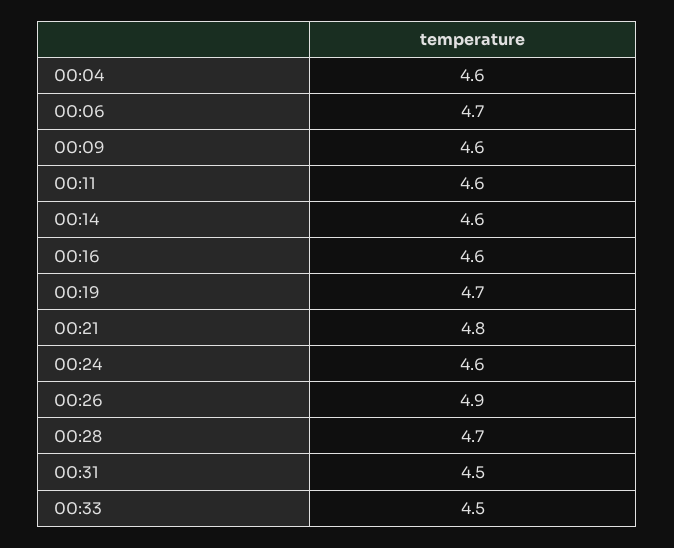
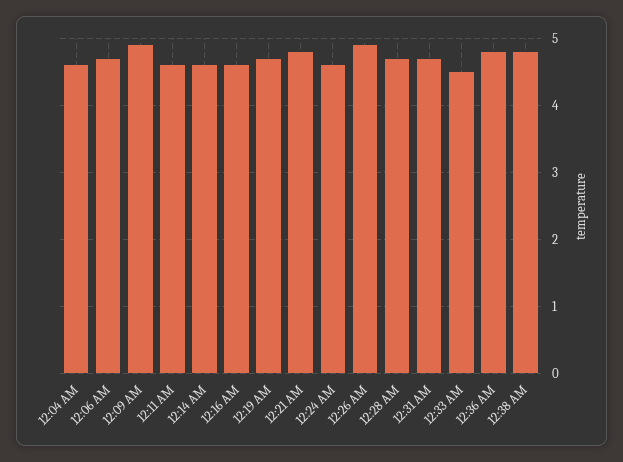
00:09: 4.6 -> 4.9
00:31: 4.5 -> 4.7
12:36 AM: none -> 4.8
12:38 AM: none -> 4.8

